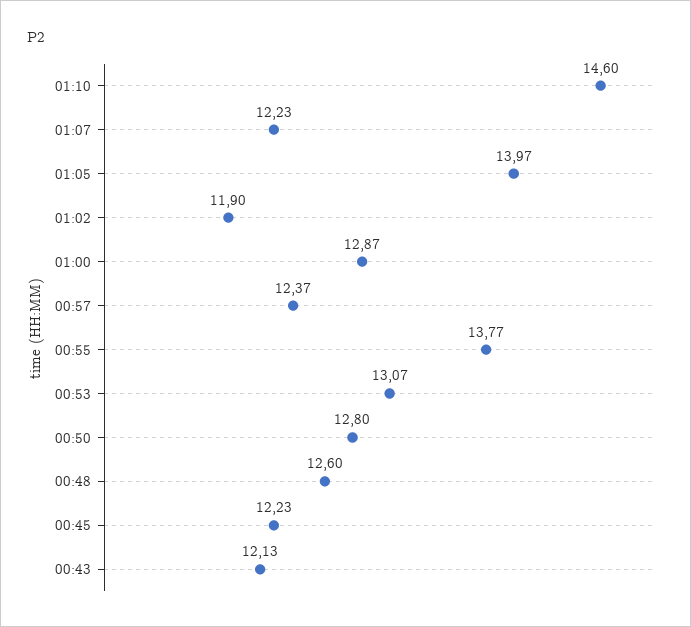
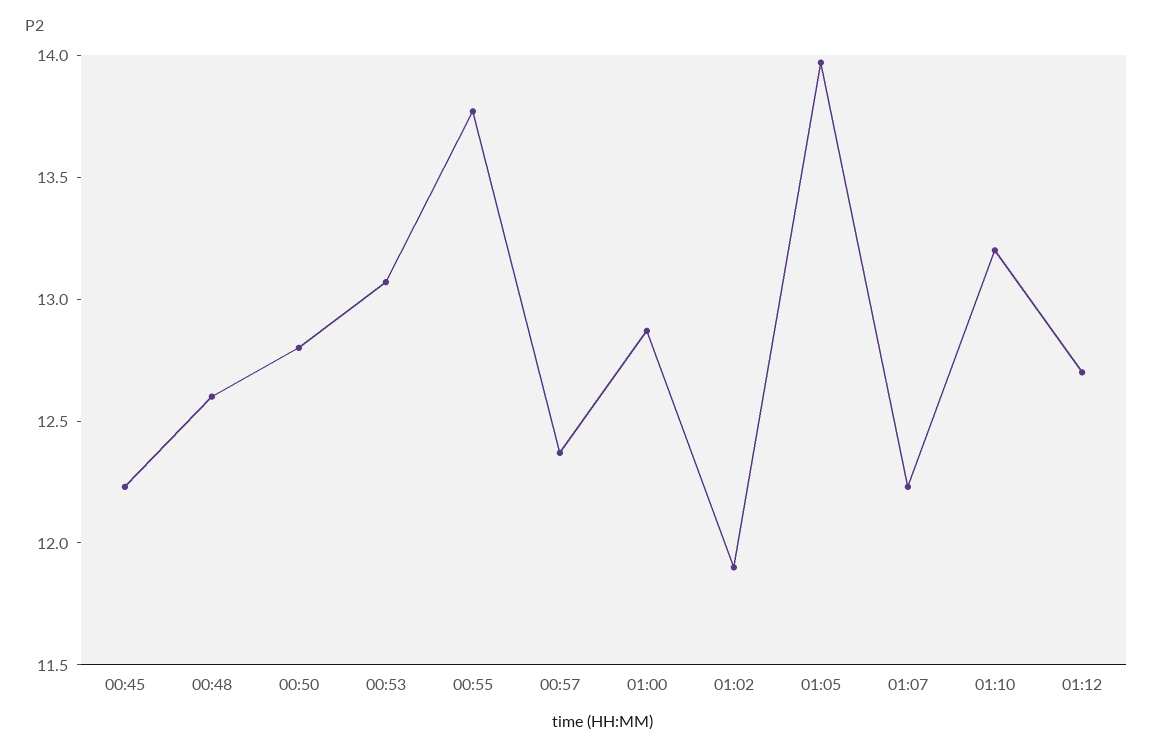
01:10: 14.6 -> 13.2
00:43: 12.13 -> none
01:12: none -> 12.7

